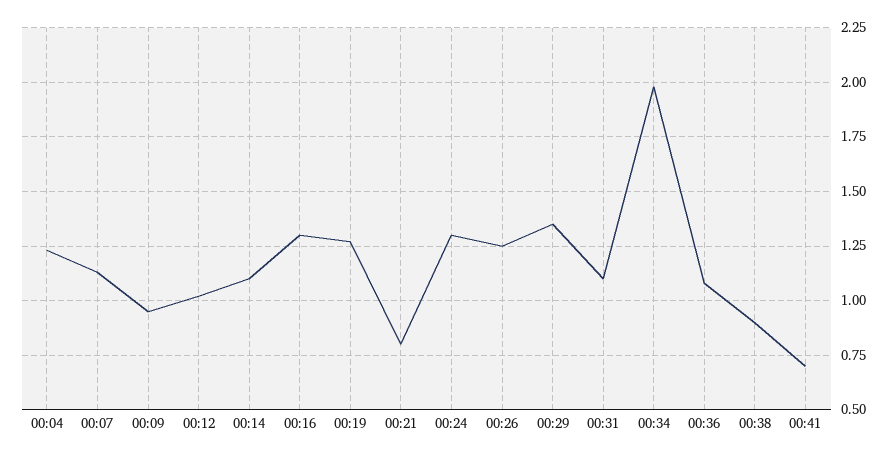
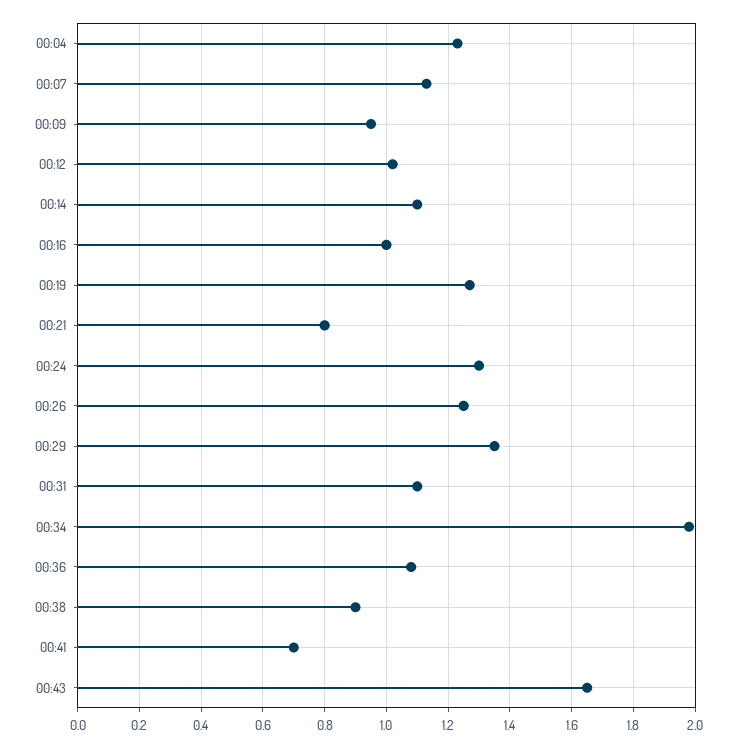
00:16: 1.3 -> 1
00:43: none -> 1.65

